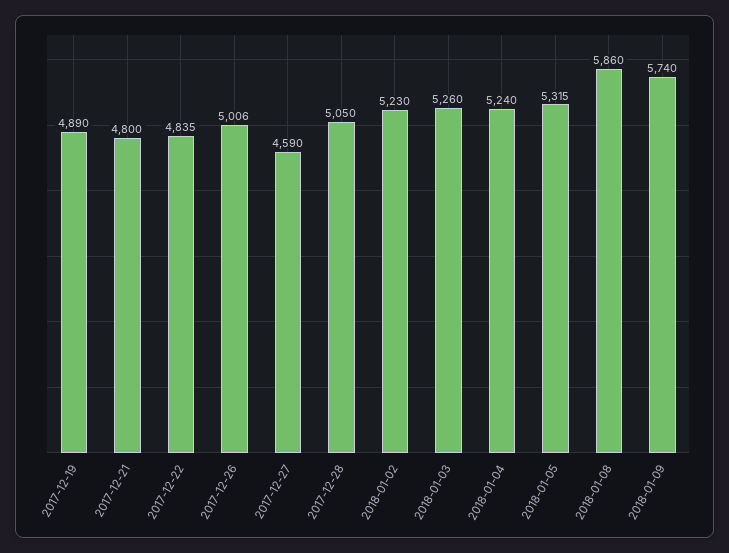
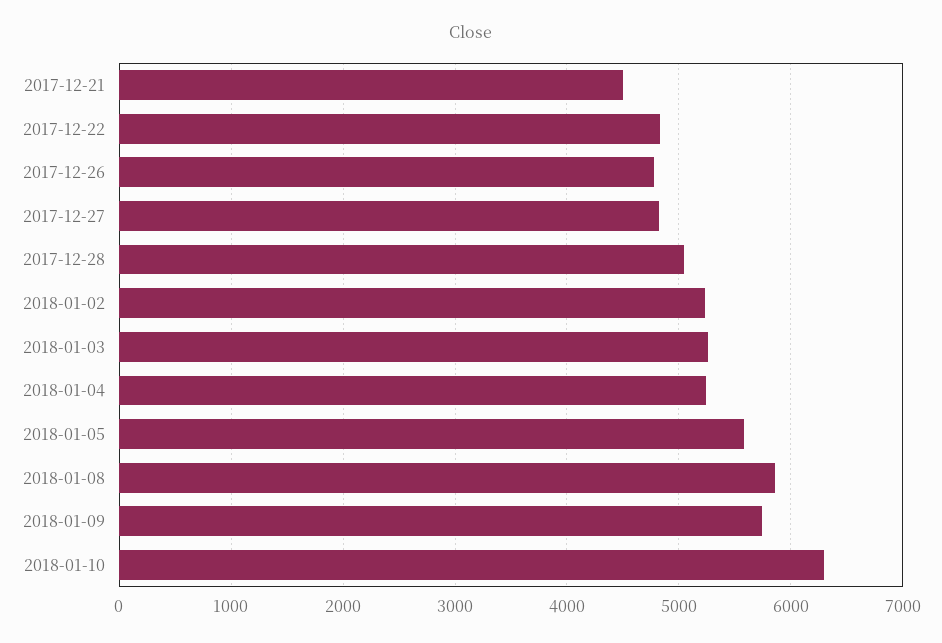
2017-12-19: 4890 -> none
2017-12-21: 4800 -> 4500
2017-12-26: 5006 -> 4800
2017-12-27: 4590 -> 4800
2018-01-05: 5315 -> 5600
2018-01-10: none -> 6300

